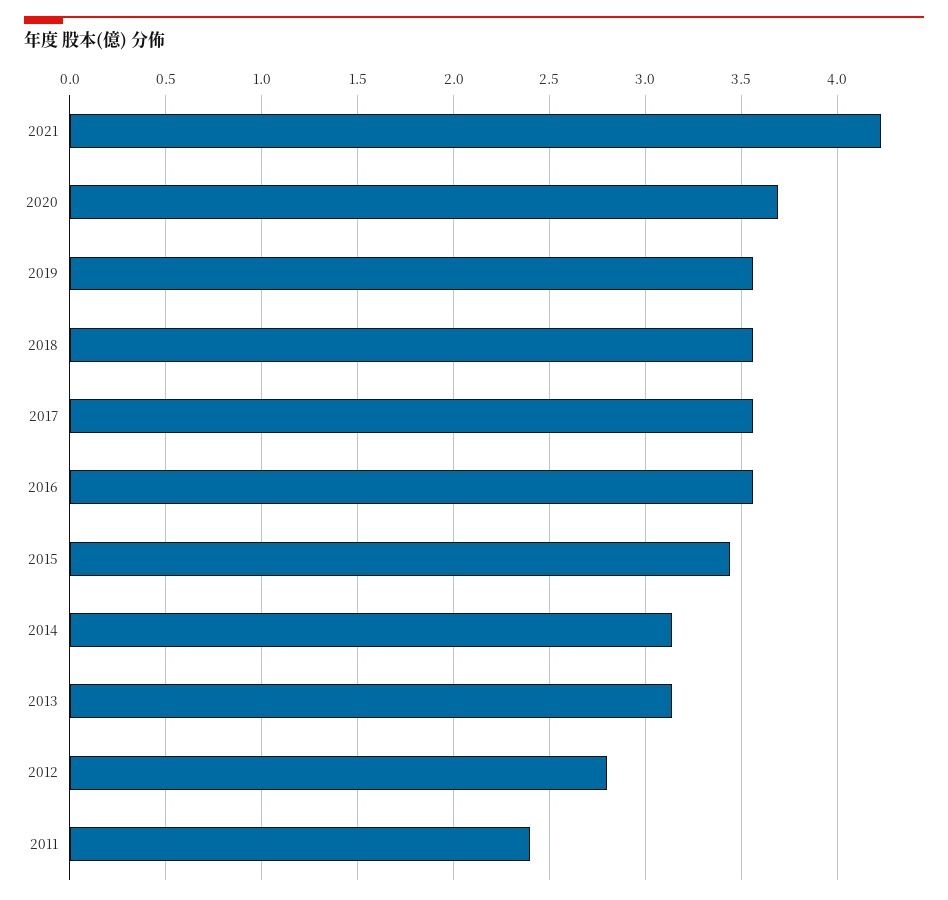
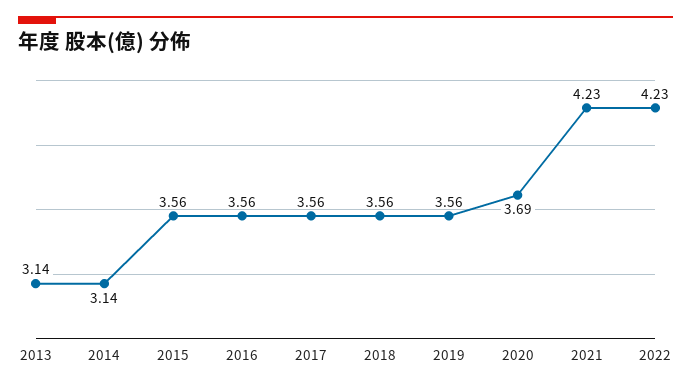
2015: 3.45 -> 3.56
2012: 2.8 -> none
2011: 2.4 -> none
2022: none -> 4.23

